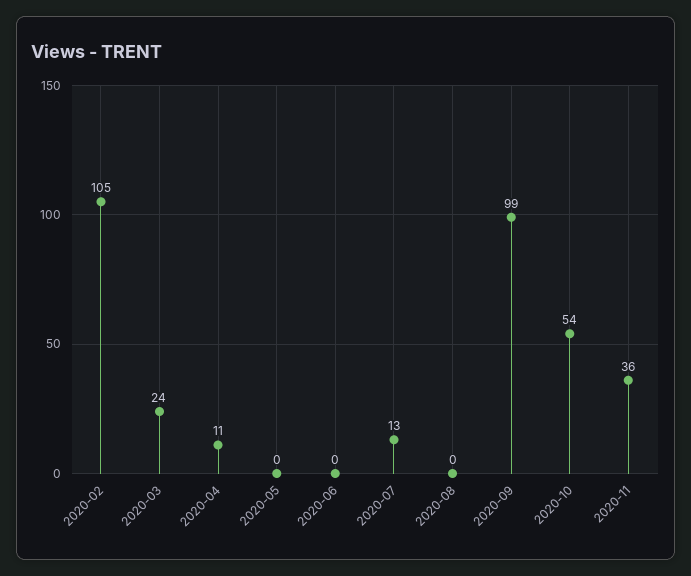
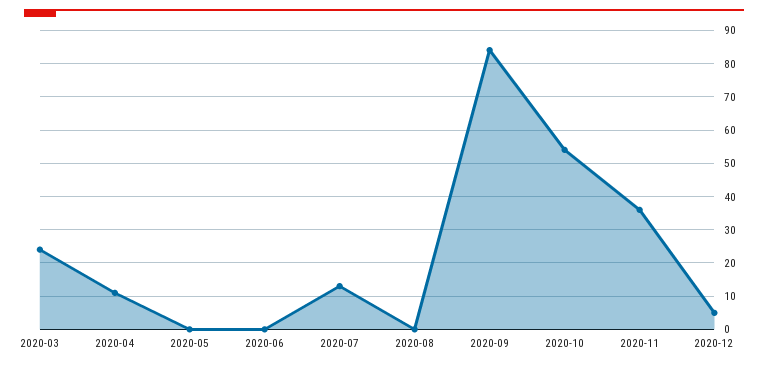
2020-02: 105 -> none
2020-09: 99 -> 85
2020-12: none -> 5

